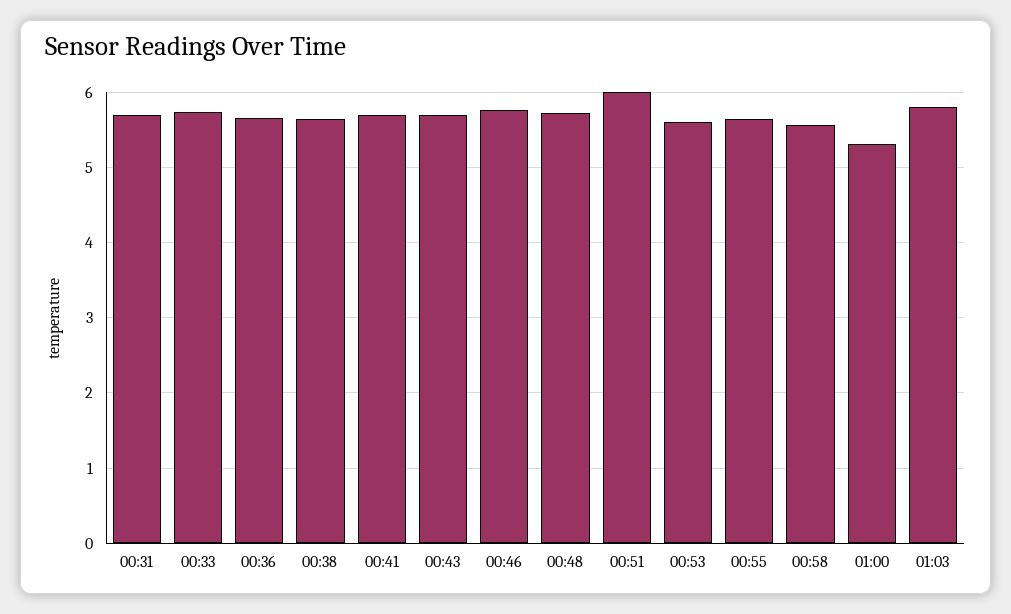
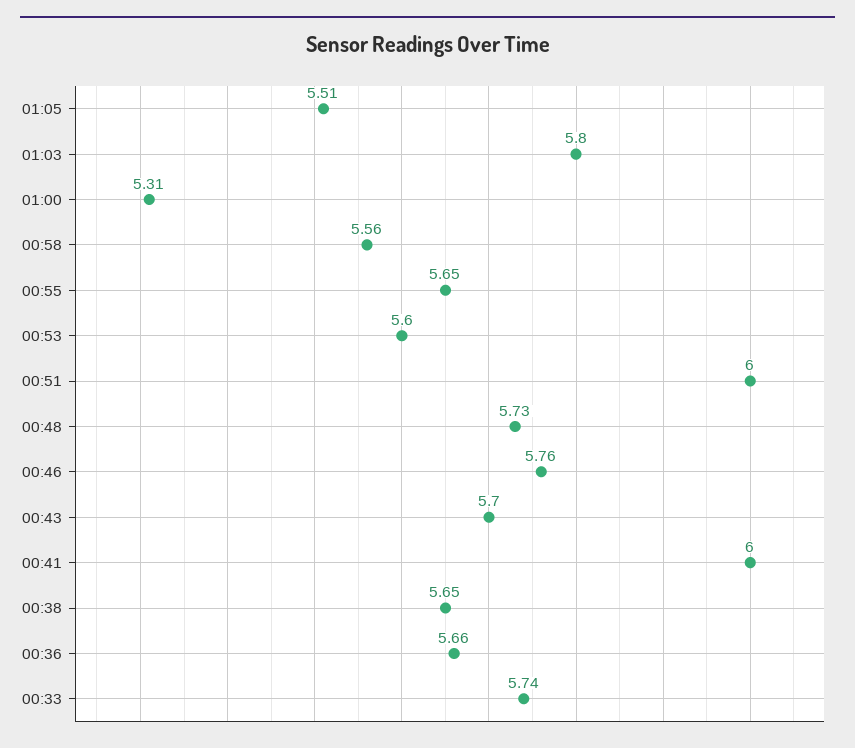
00:31: 5.7 -> none
00:41: 5.7 -> 6
01:05: none -> 5.51

